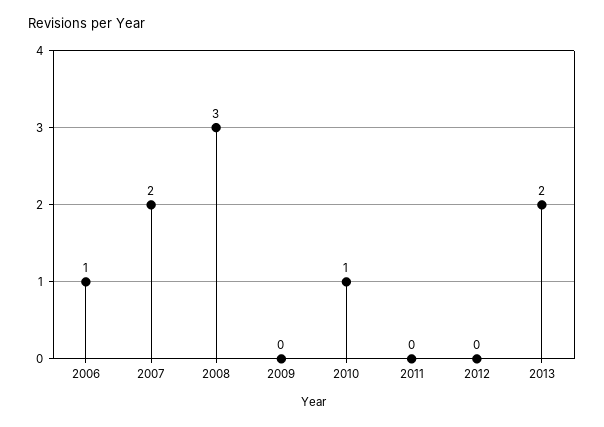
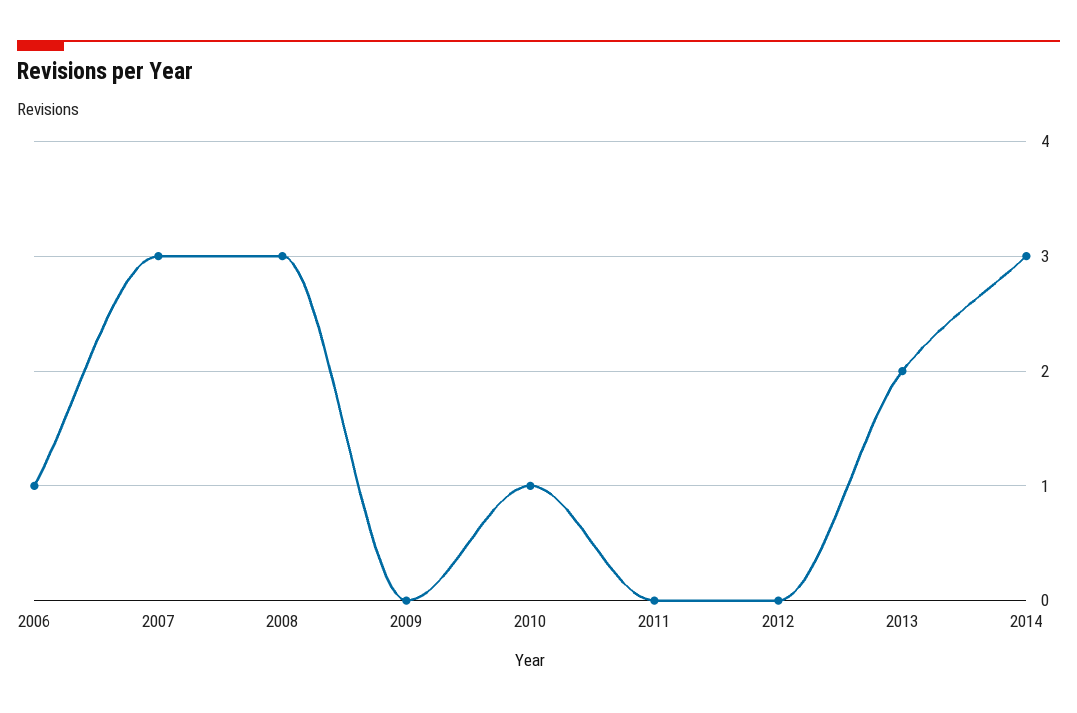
2007: 2 -> 3
2014: none -> 3

